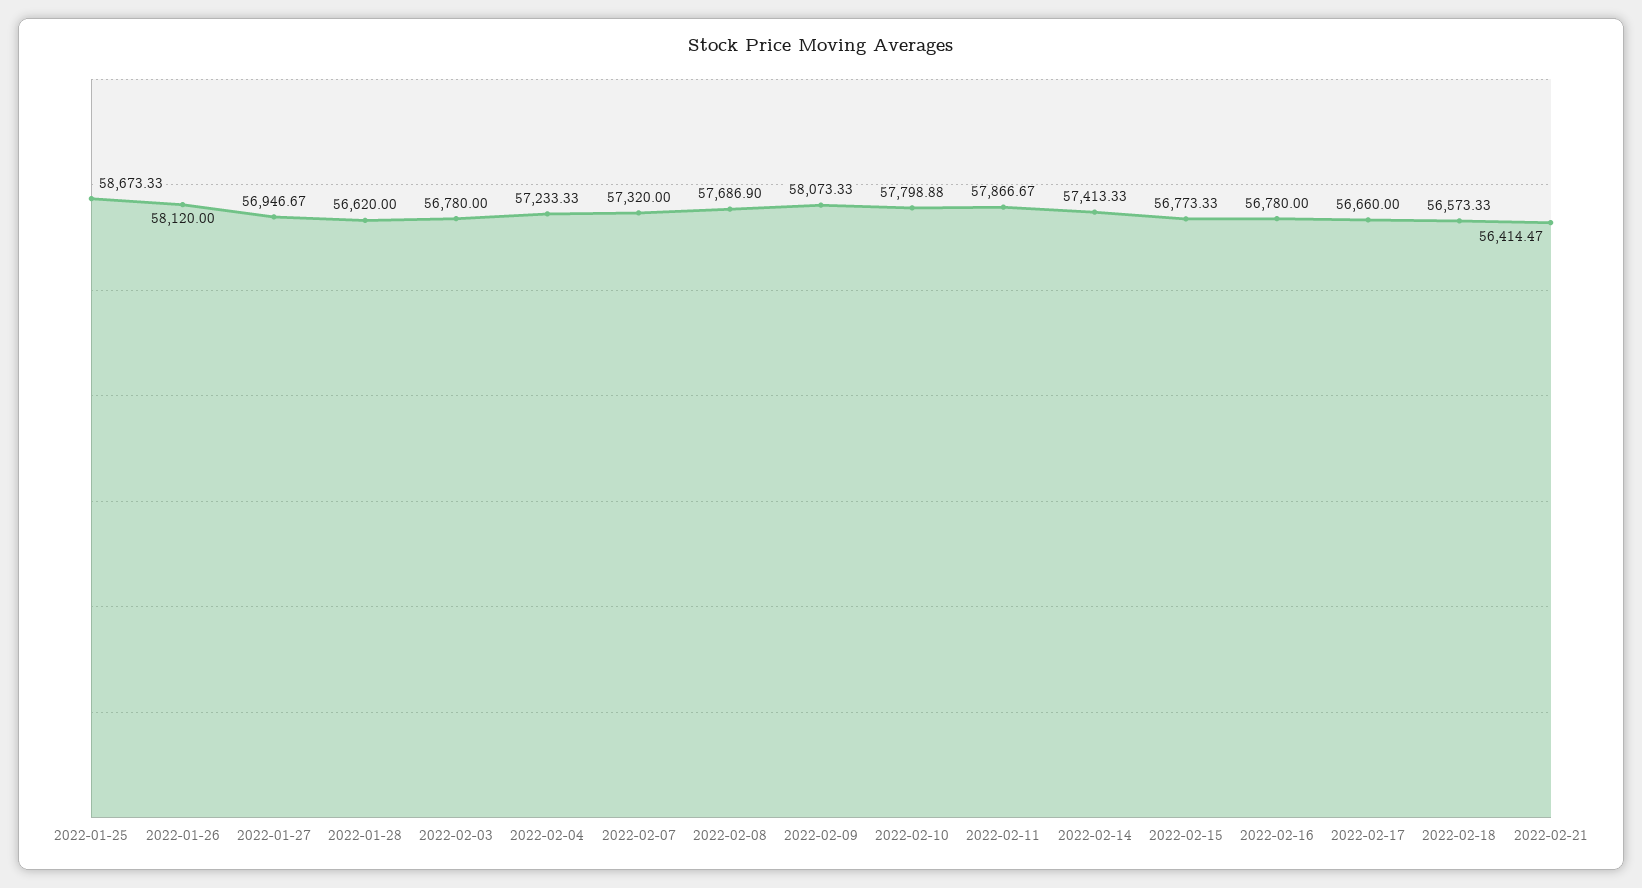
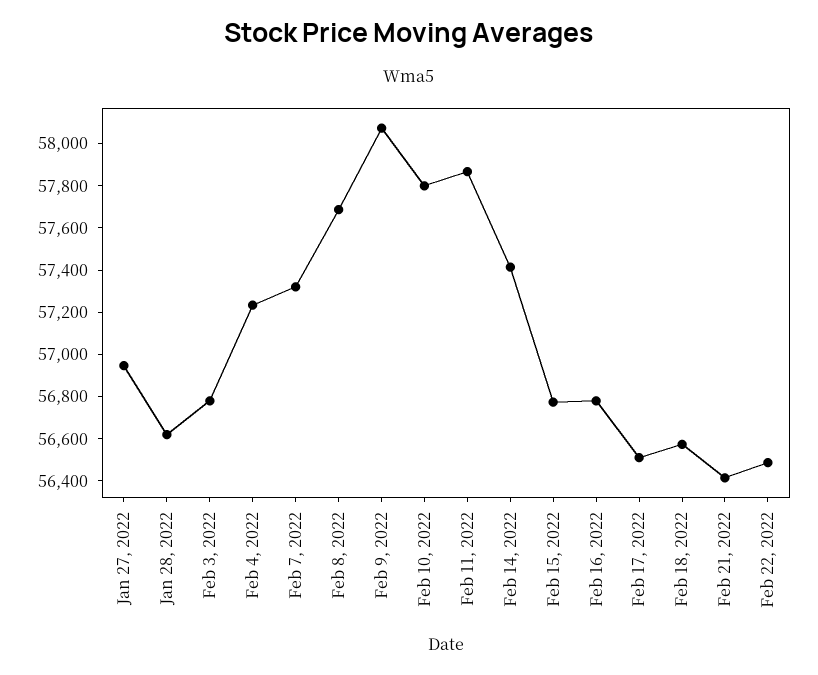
2022-01-25: 58673.33 -> none
2022-01-26: 58120 -> none
2022-02-17: 56660 -> 56500
Feb 22, 2022: none -> 56500

